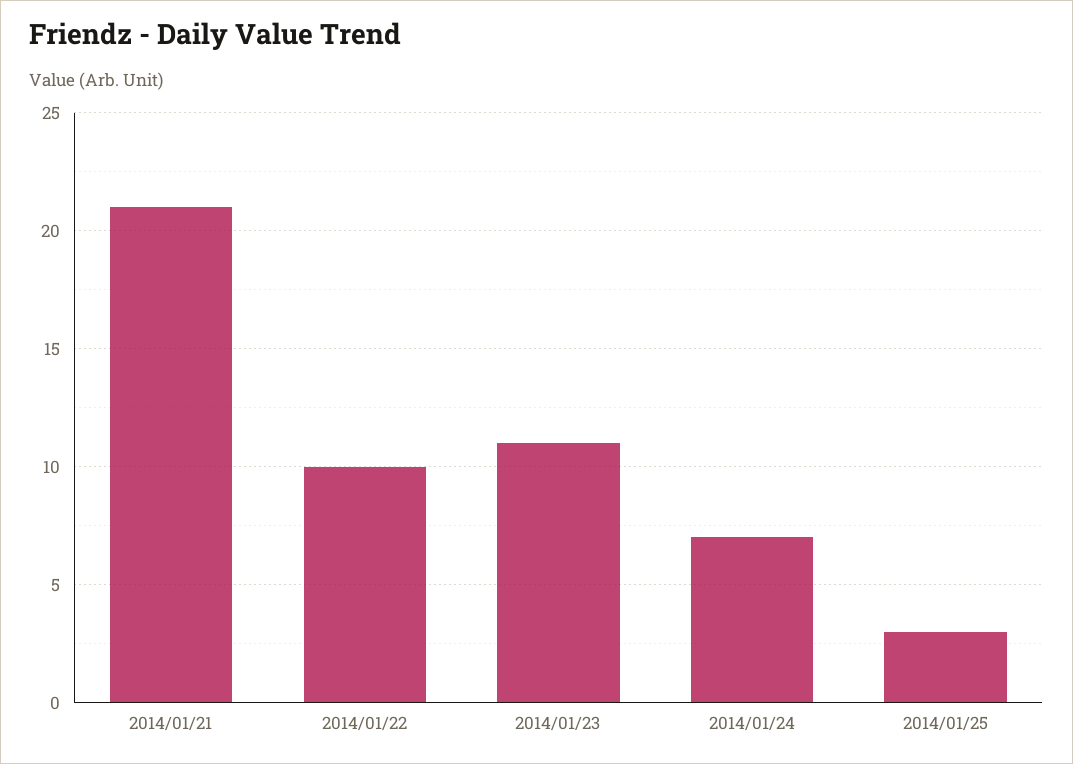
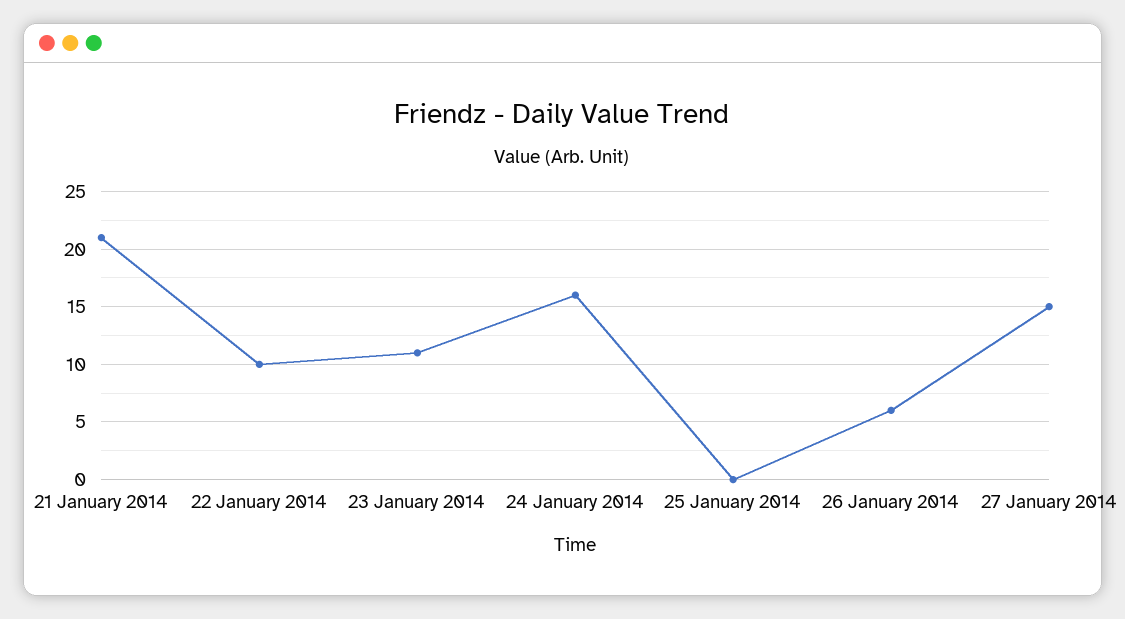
2014/01/24: 7 -> 16
2014/01/25: 3 -> 0
26 January 2014: none -> 6
27 January 2014: none -> 15

